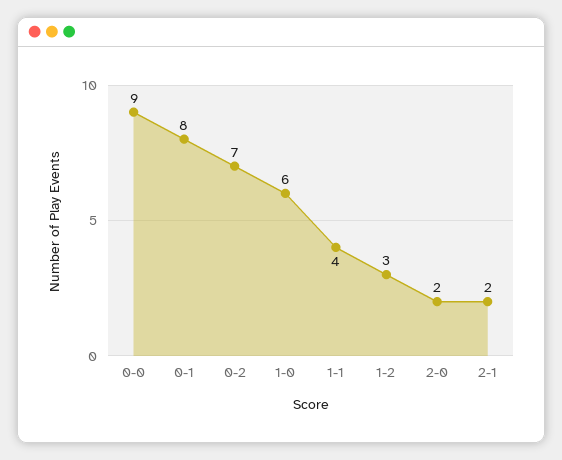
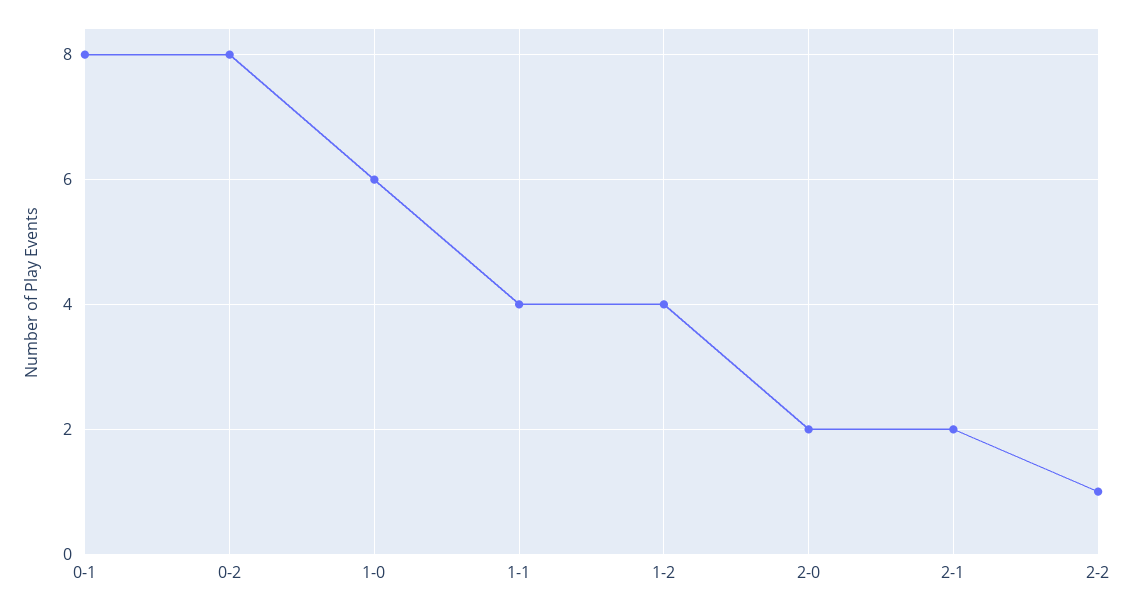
0-0: 9 -> none
0-2: 7 -> 8
1-2: 3 -> 4
2-2: none -> 1

